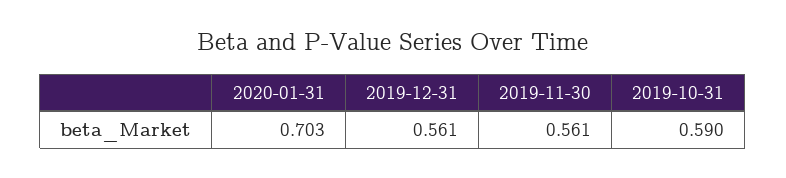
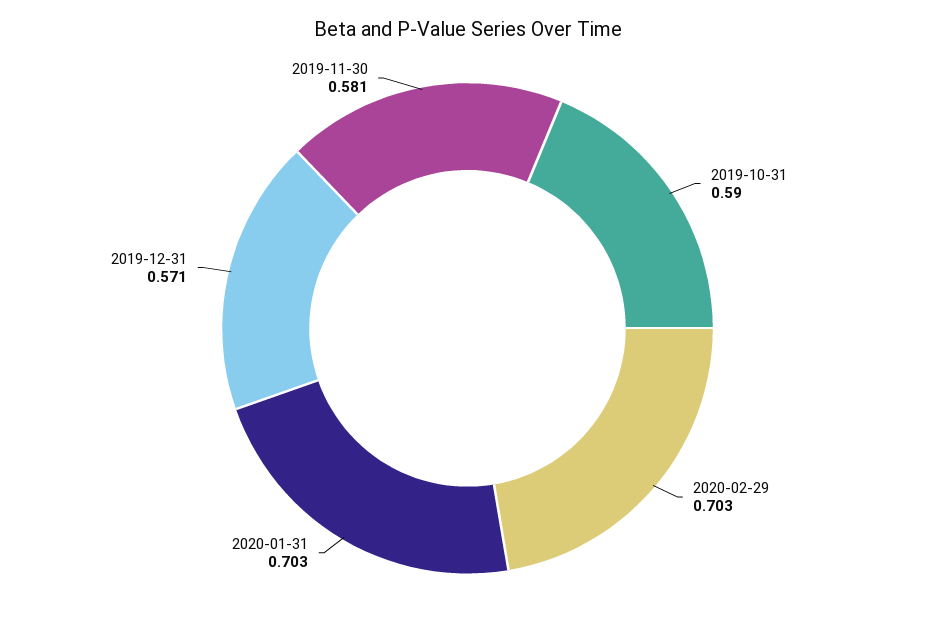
2019-12-31: 0.561 -> 0.571
2019-11-30: 0.561 -> 0.581
2020-02-29: none -> 0.703

